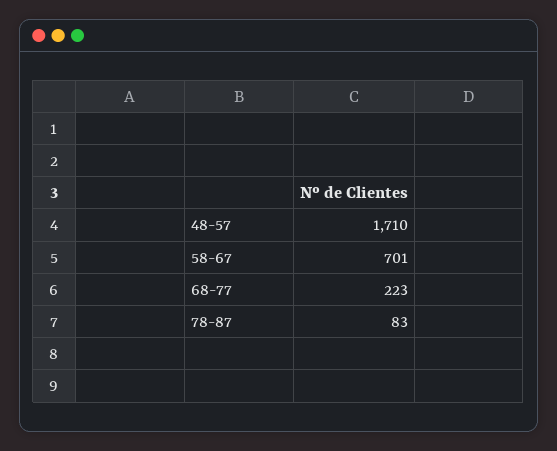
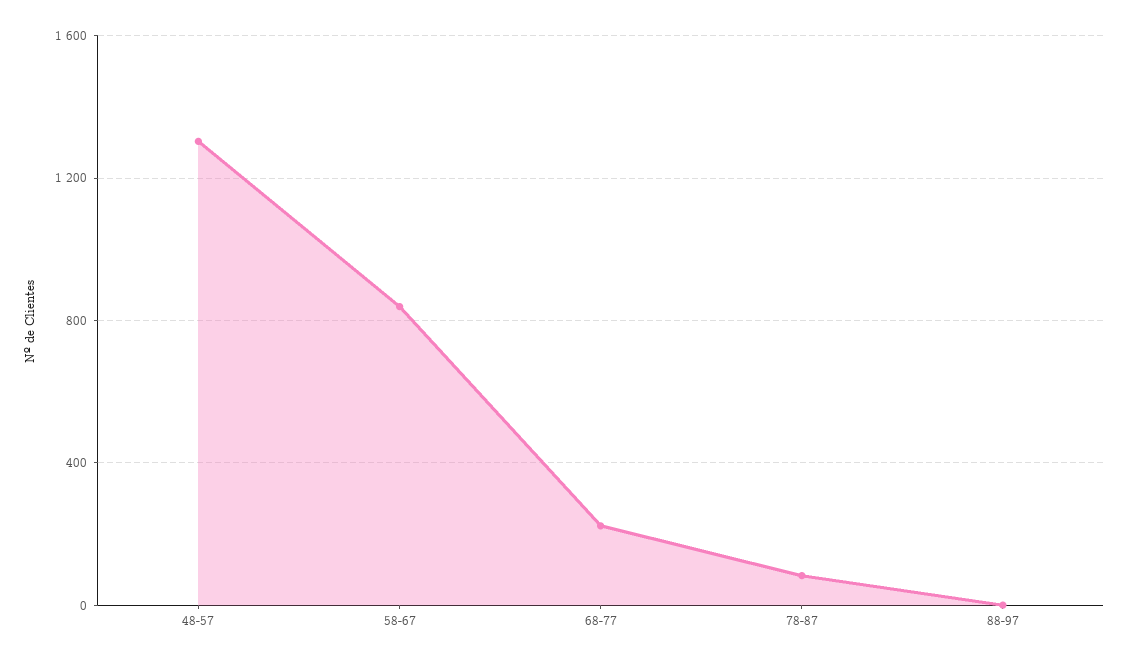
48-57: 1710 -> 1300
58-67: 701 -> 850
88-97: none -> 0

